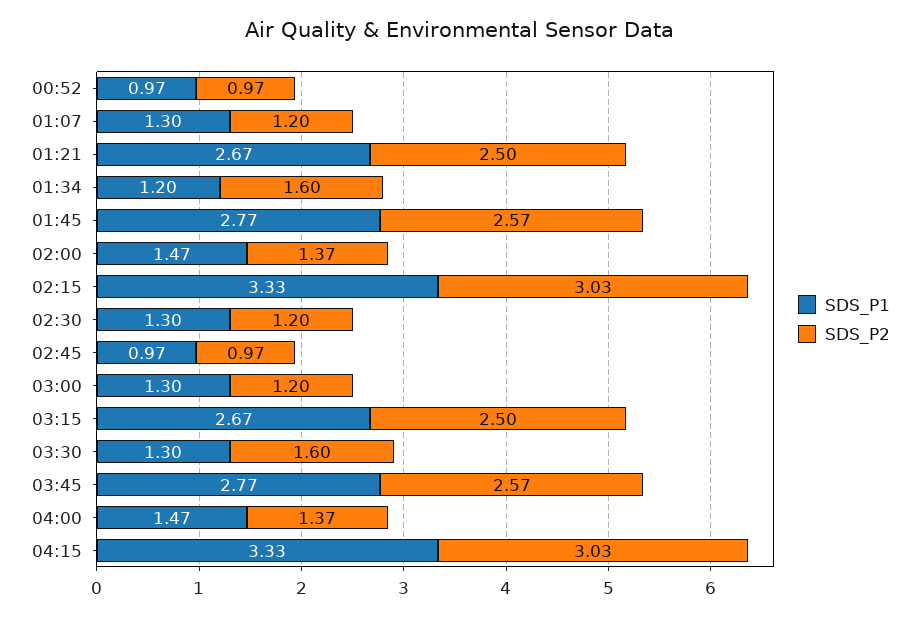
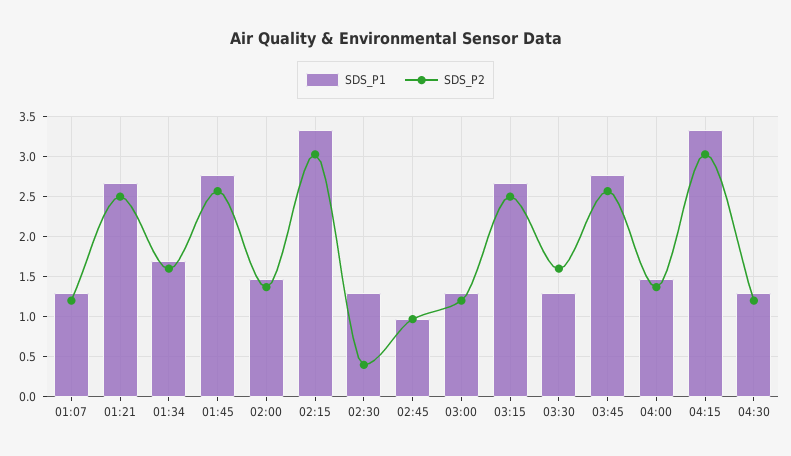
SDS_P1, 00:52: 0.97 -> none
SDS_P2, 00:52: 0.97 -> none
SDS_P1, 01:34: 1.2 -> 1.7
SDS_P2, 02:30: 1.2 -> 0.4
SDS_P1, 04:30: none -> 1.3
SDS_P2, 04:30: none -> 1.2

